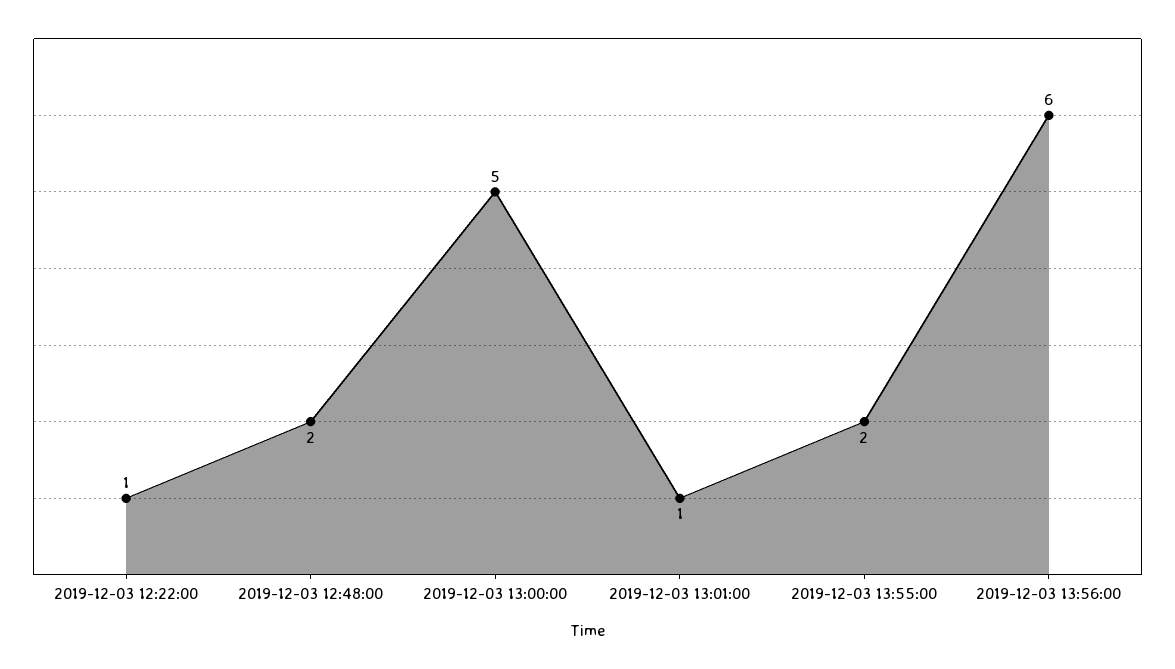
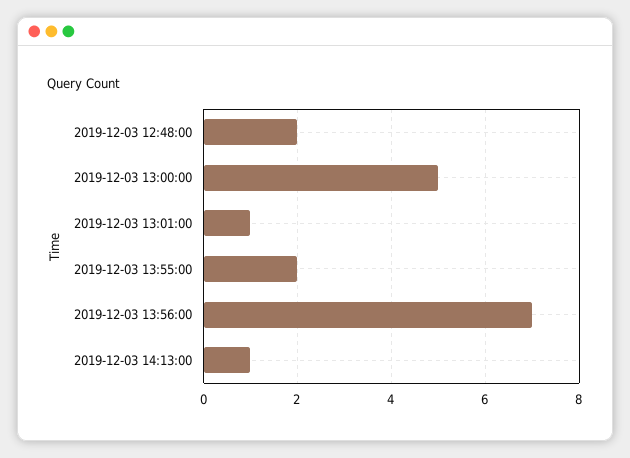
2019-12-03 12:22:00: 1 -> none
2019-12-03 13:56:00: 6 -> 7
2019-12-03 14:13:00: none -> 1

